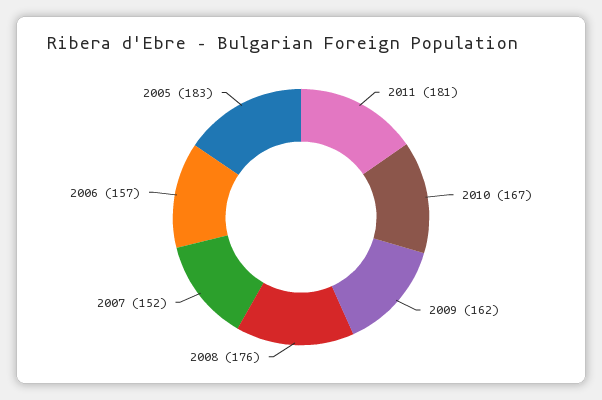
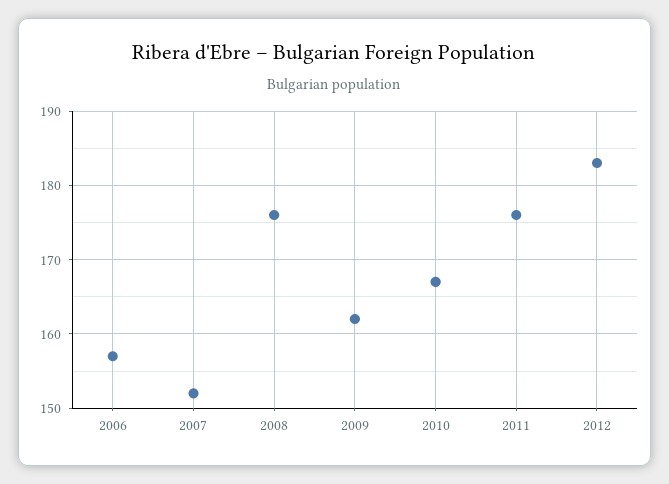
2011: 181 -> 176
2005: 183 -> none
2012: none -> 183

